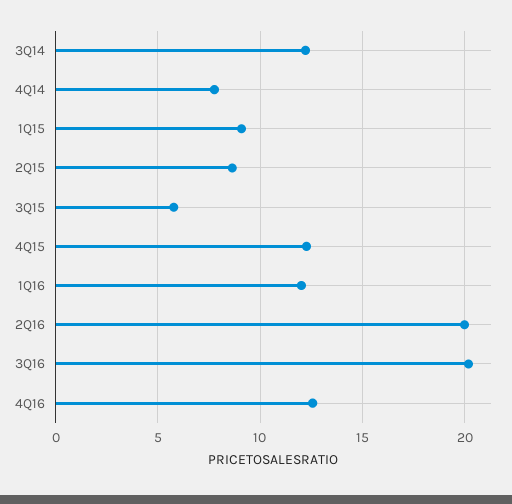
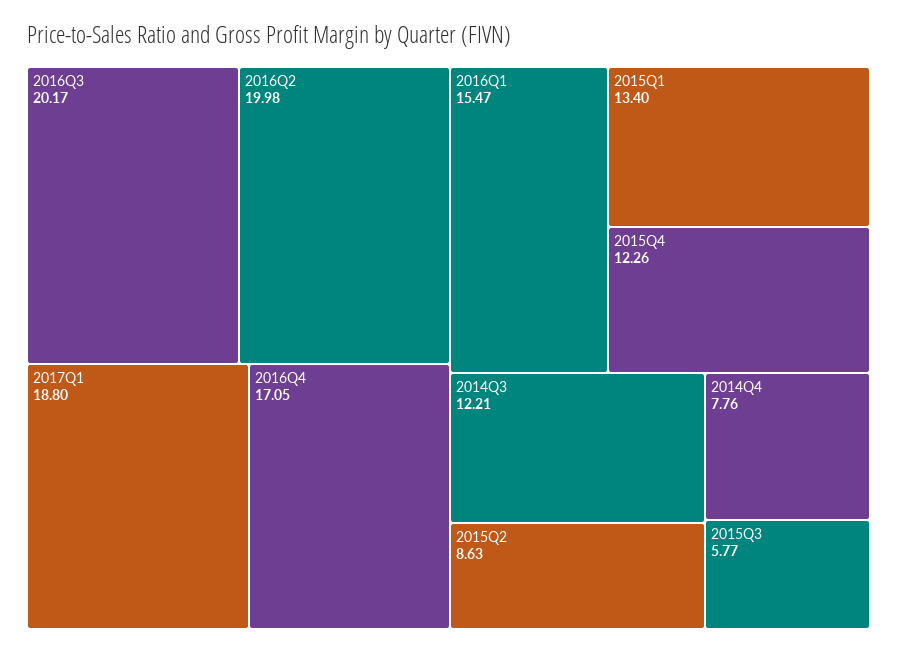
1Q15: 9 -> 13.4
1Q16: 12 -> 15.47
4Q16: 12.5 -> 17.05
2017Q1: none -> 18.8

